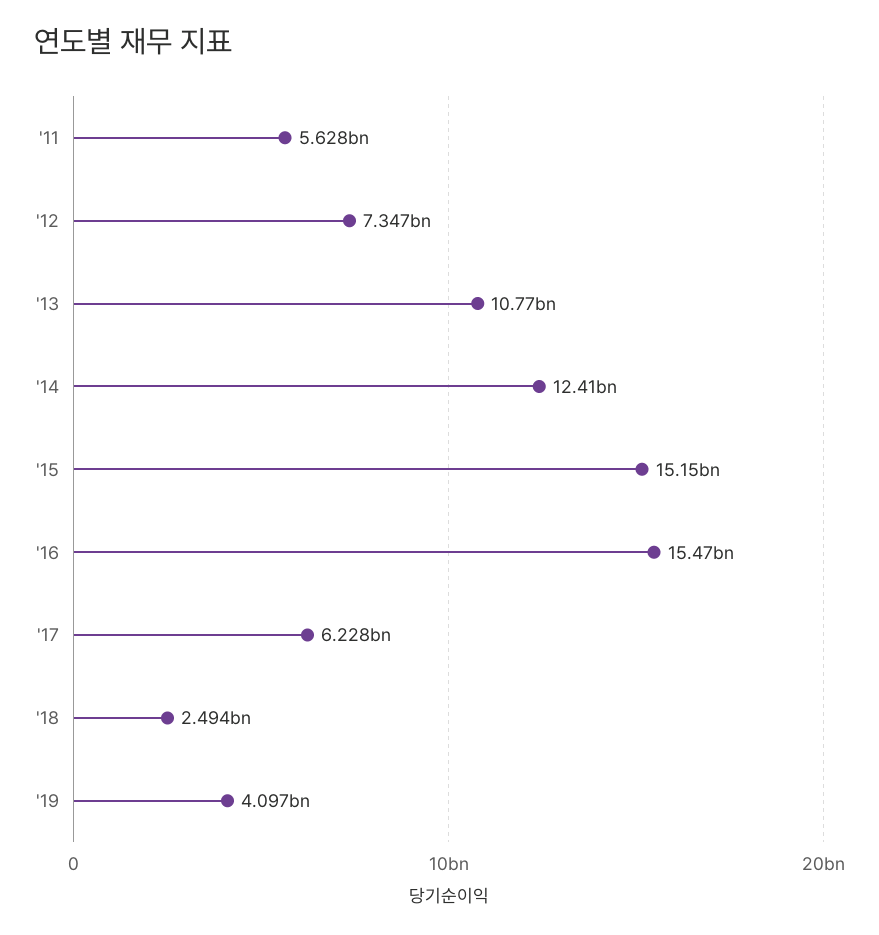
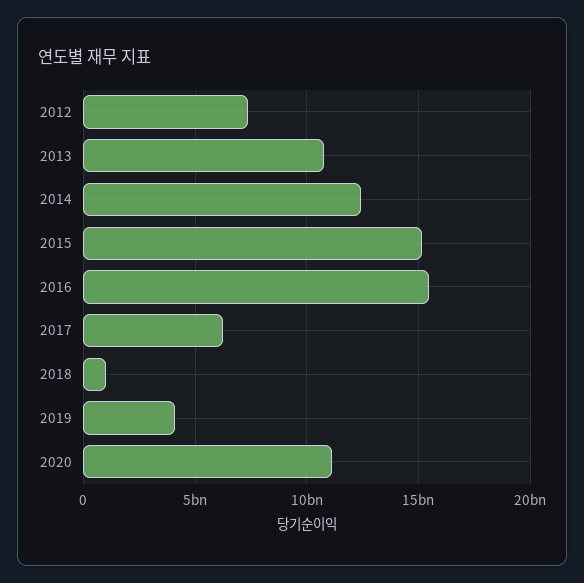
'11: 5628000000 -> none
'18: 2494000000 -> 1000000000
2020: none -> 11000000000

